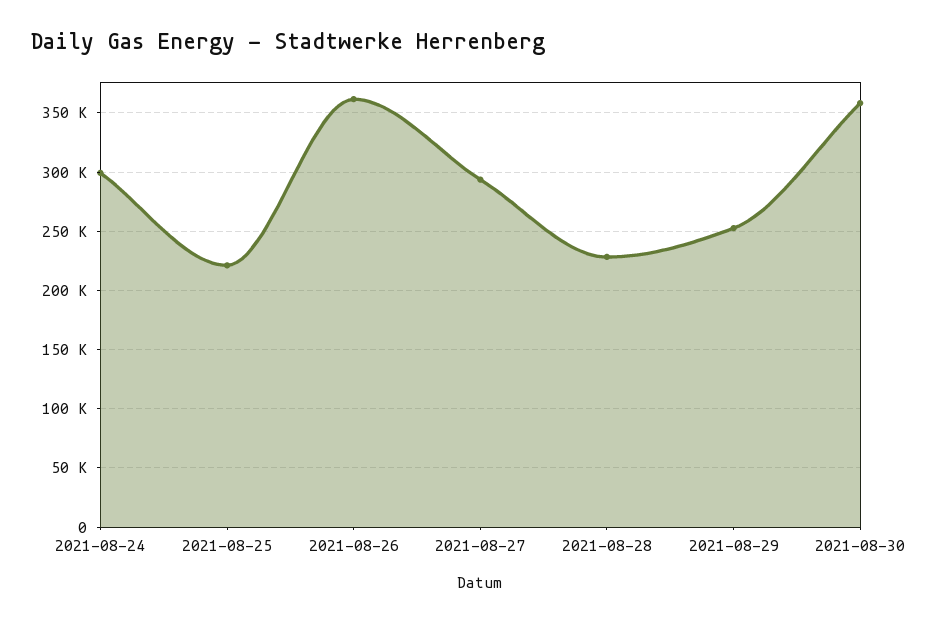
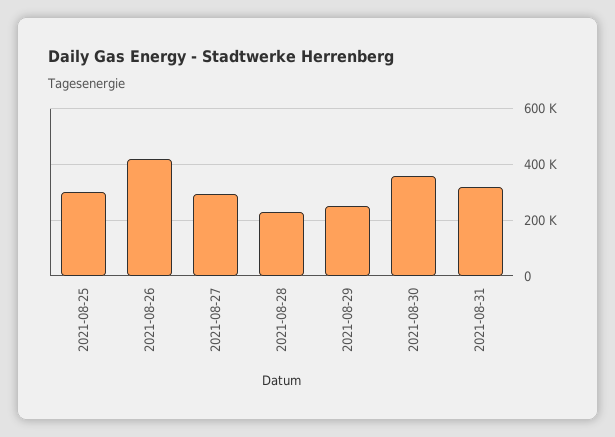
2021-08-24: 300000 -> none
2021-08-25: 220000 -> 300000
2021-08-26: 360000 -> 425000
2021-08-31: none -> 325000

